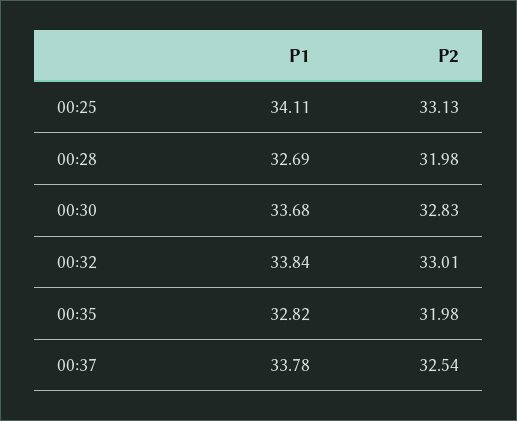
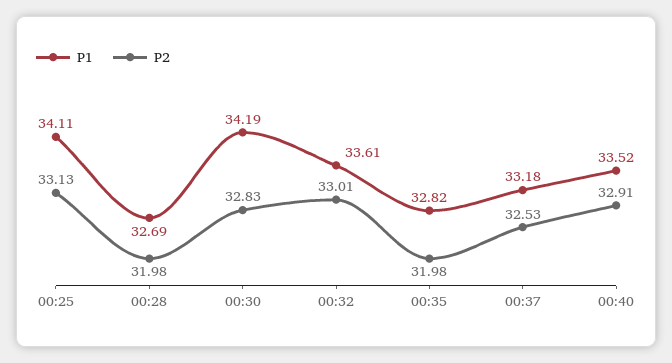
P1, 00:30: 33.68 -> 34.19
P1, 00:32: 33.84 -> 33.61
P1, 00:37: 33.78 -> 33.18
P2, 00:37: 32.54 -> 32.53
P1, 00:40: none -> 33.52
P2, 00:40: none -> 32.91

